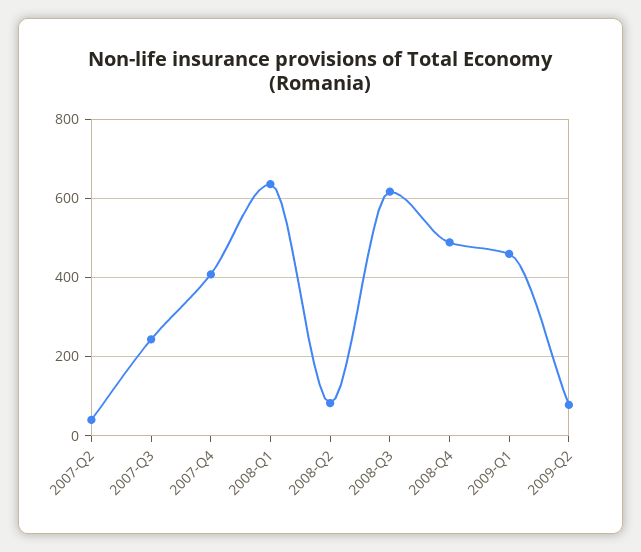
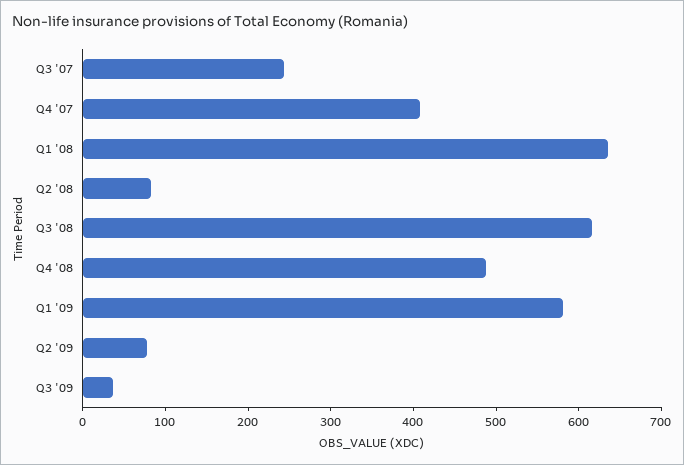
2007-Q2: 40 -> none
2009-Q1: 460 -> 580
Q3 '09: none -> 40

